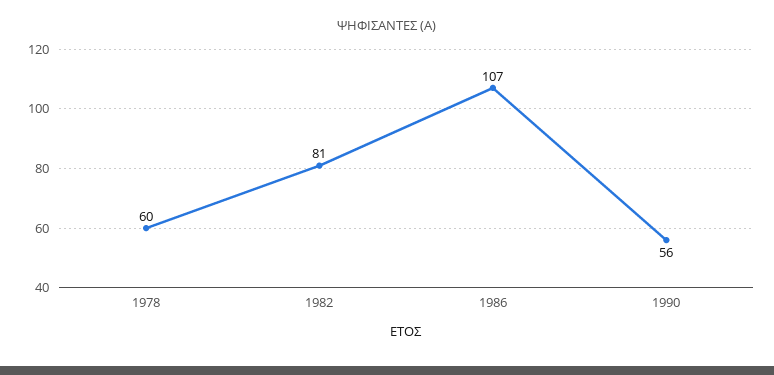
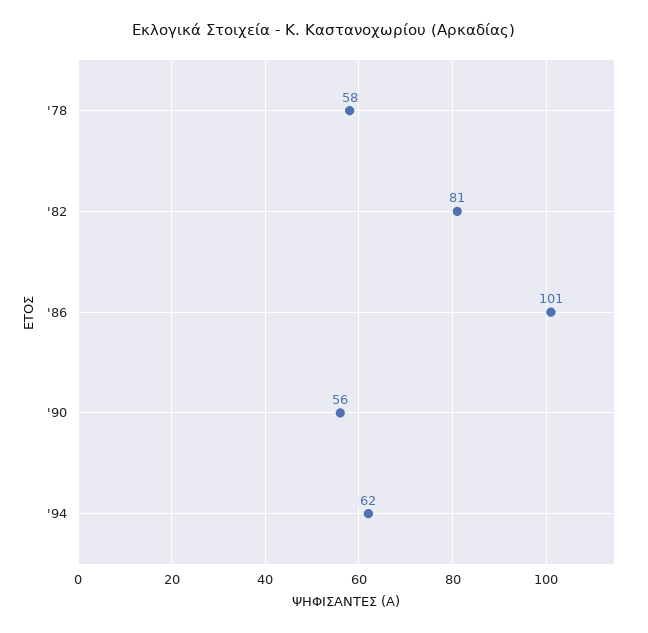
1978: 60 -> 58
1986: 107 -> 101
'94: none -> 62

